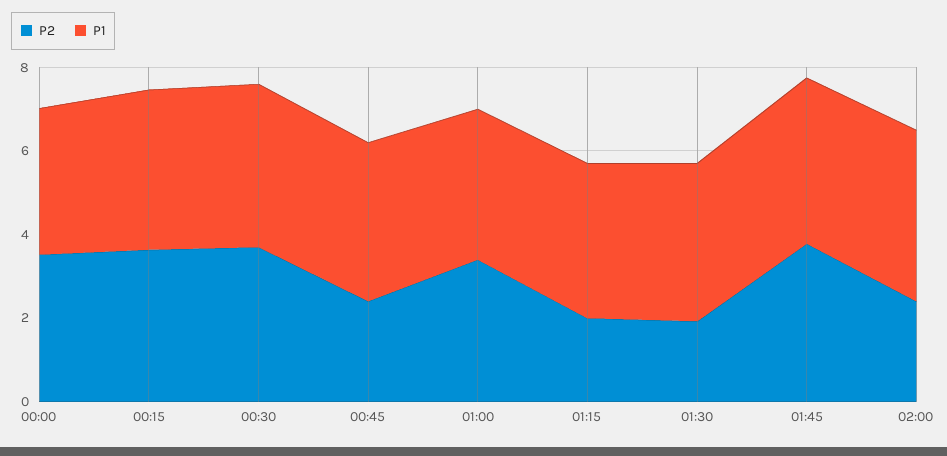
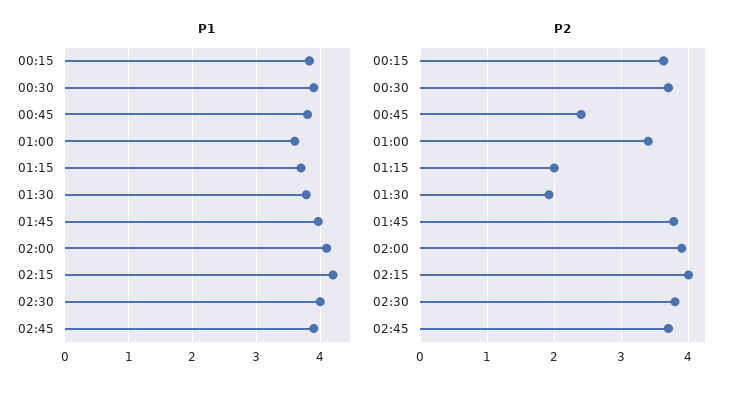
P2, 00:00: 3.5 -> none
P1, 00:00: 3.5 -> none
P2, 02:00: 2.5 -> 3.9
P1, 02:15: none -> 4.2
P1, 02:30: none -> 4
P1, 02:45: none -> 3.9
P2, 02:15: none -> 4
P2, 02:30: none -> 3.8
P2, 02:45: none -> 3.7

